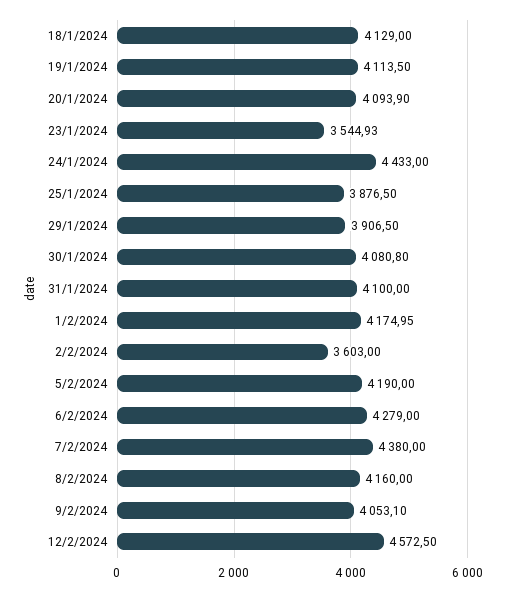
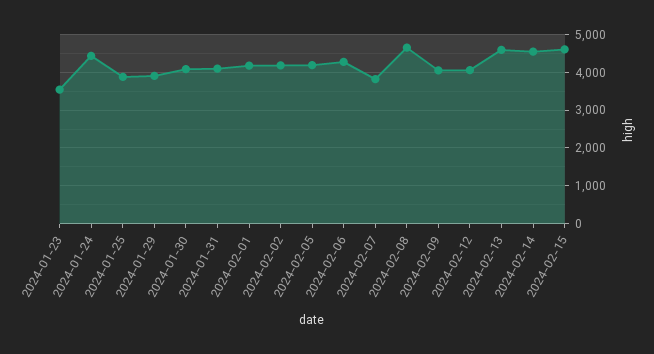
18/1/2024: 4129 -> none
19/1/2024: 4113.5 -> none
20/1/2024: 4093.9 -> none
2/2/2024: 3603 -> 4200
7/2/2024: 4380 -> 3800
8/2/2024: 4160 -> 4600
12/2/2024: 4572.5 -> 4000
2024-02-13: none -> 4600
2024-02-14: none -> 4600
2024-02-15: none -> 4600

